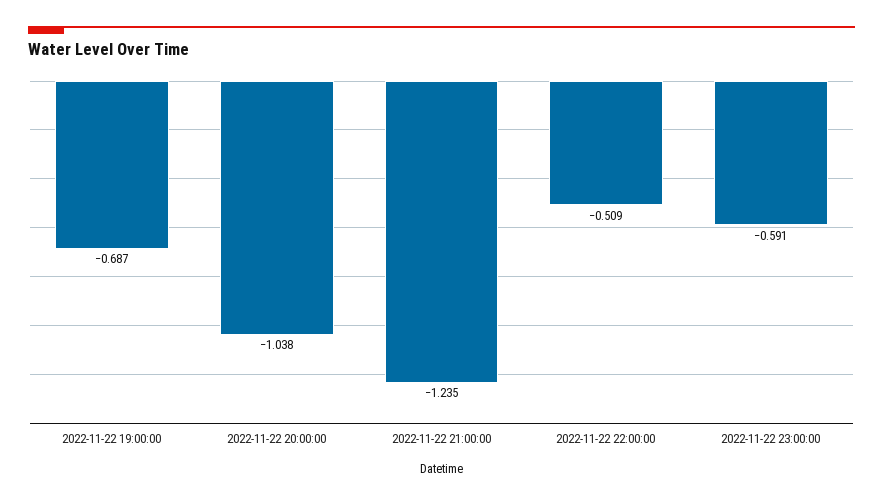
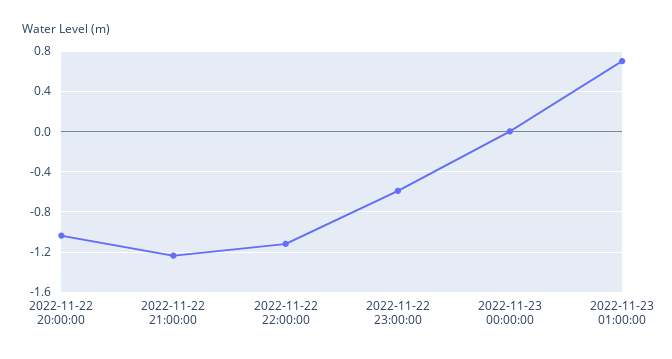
2022-11-22 19:00:00: -0.687 -> none
2022-11-22 22:00:00: -0.509 -> -1.1
2022-11-23 00:00:00: none -> 0
2022-11-23 01:00:00: none -> 0.7

